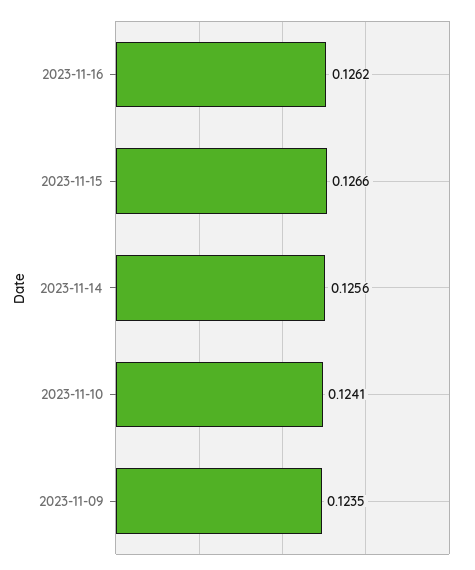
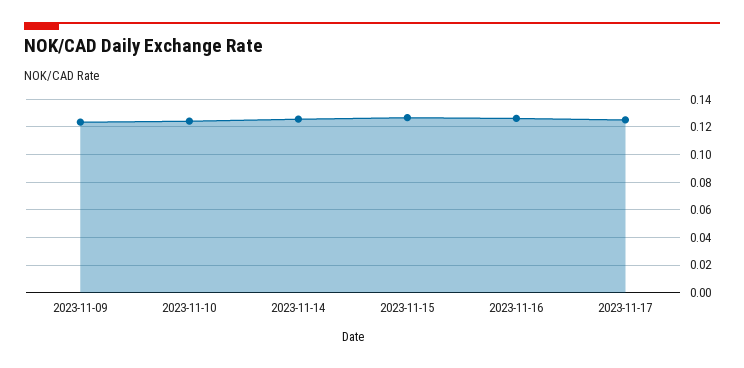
2023-11-17: none -> 0.125

